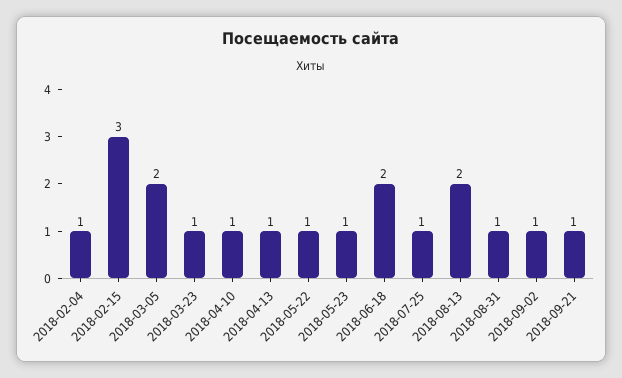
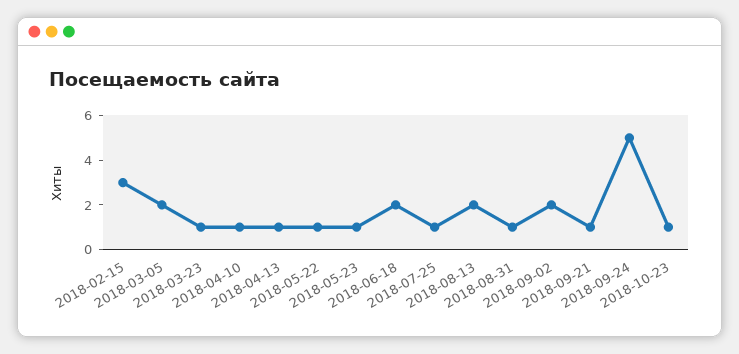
2018-02-04: 1 -> none
2018-09-02: 1 -> 2
2018-09-24: none -> 5
2018-10-23: none -> 1

